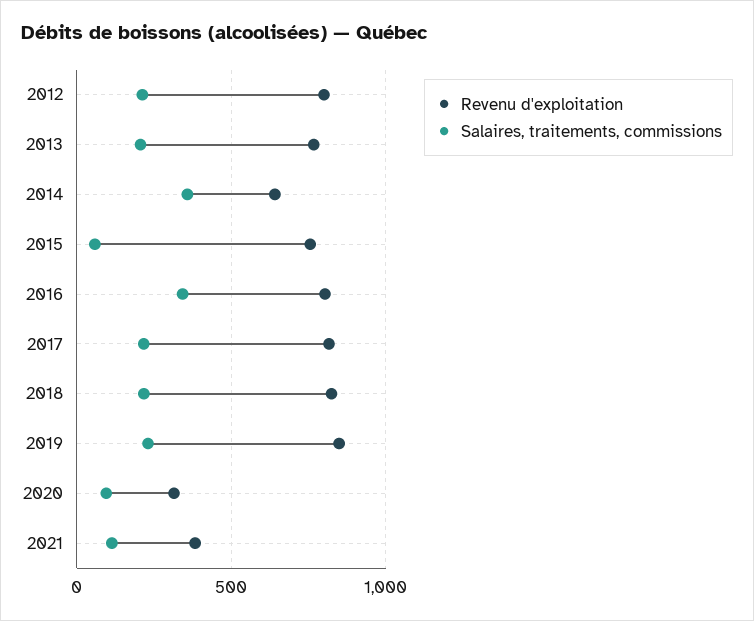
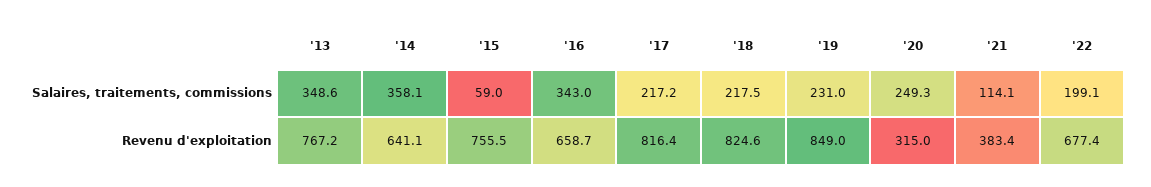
Revenu d'exploitation, 2012: 800 -> none
Salaires, traitements, commissions, 2012: 200 -> none
Salaires, traitements, commissions, 2013: 200 -> 348.6
Revenu d'exploitation, 2016: 800 -> 658.7
Salaires, traitements, commissions, 2020: 100 -> 249.3
Salaires, traitements, commissions, '22: none -> 199.1
Revenu d'exploitation, '22: none -> 677.4

